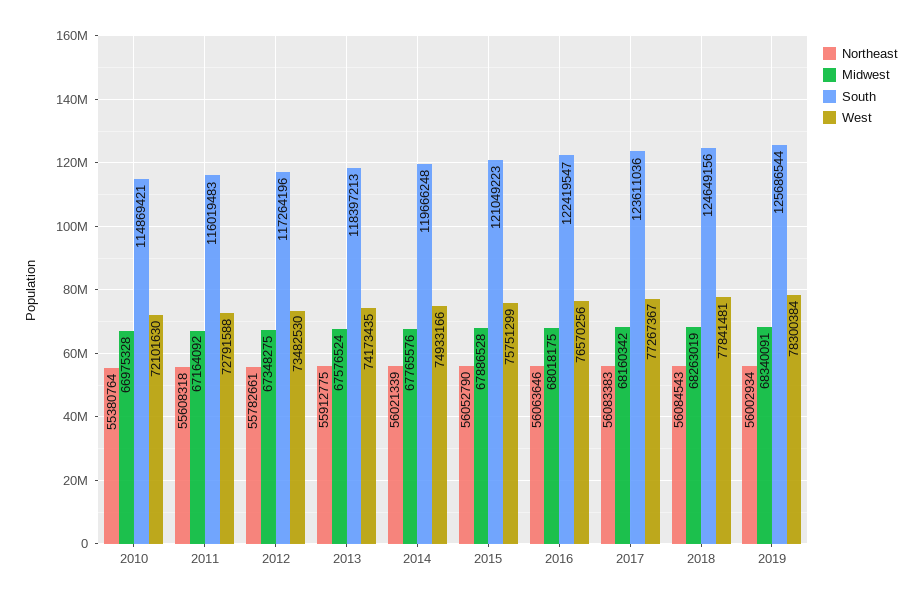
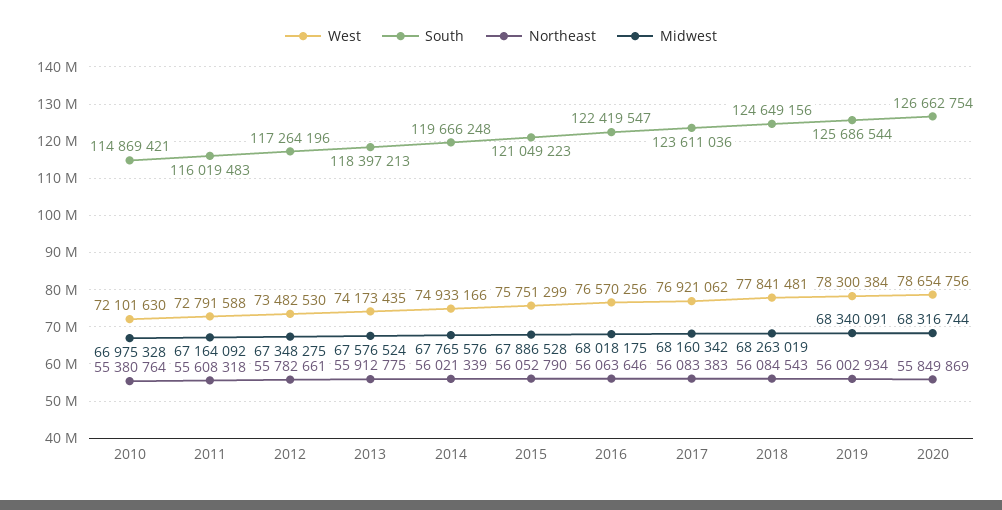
West, 2017: 77267367 -> 76921062
West, 2020: none -> 78654756
South, 2020: none -> 126662754
Northeast, 2020: none -> 55849869
Midwest, 2020: none -> 68316744

